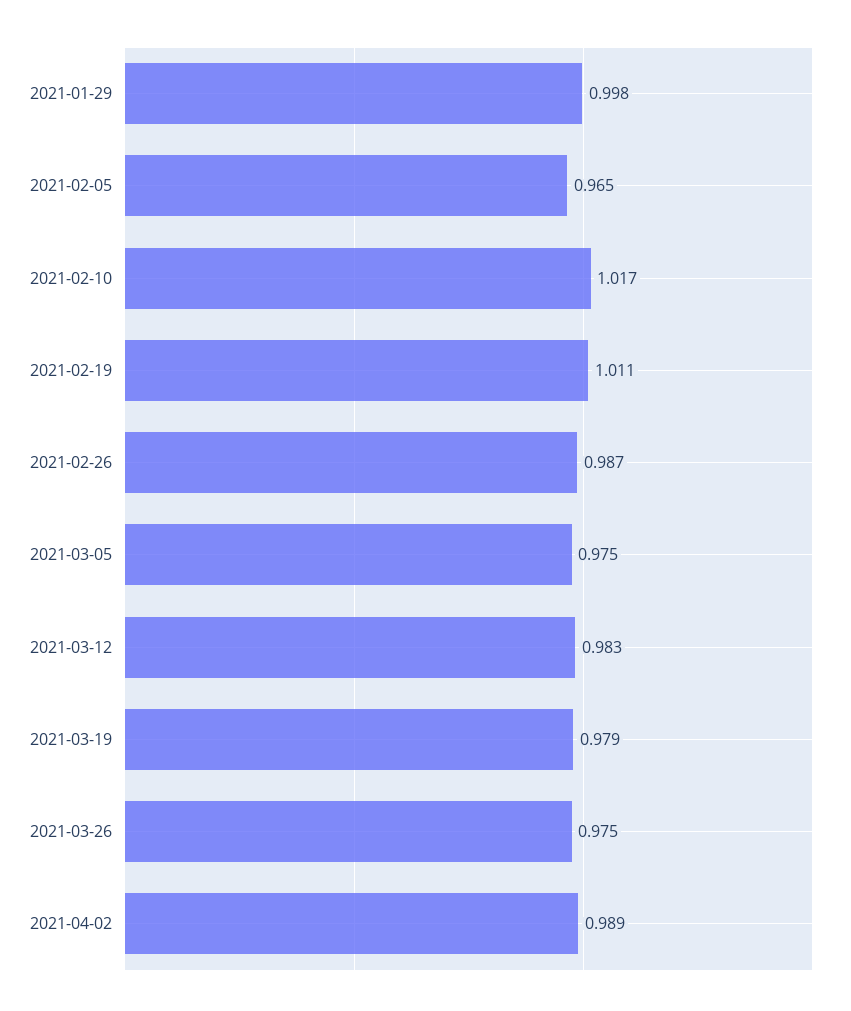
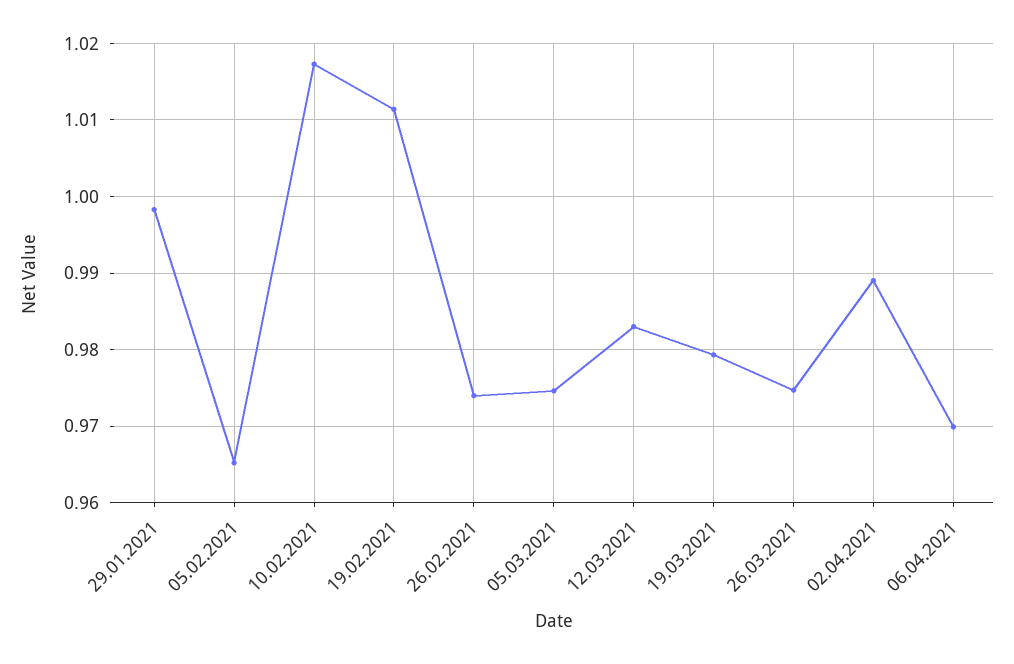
2021-02-26: 0.987 -> 0.974
06.04.2021: none -> 0.97

